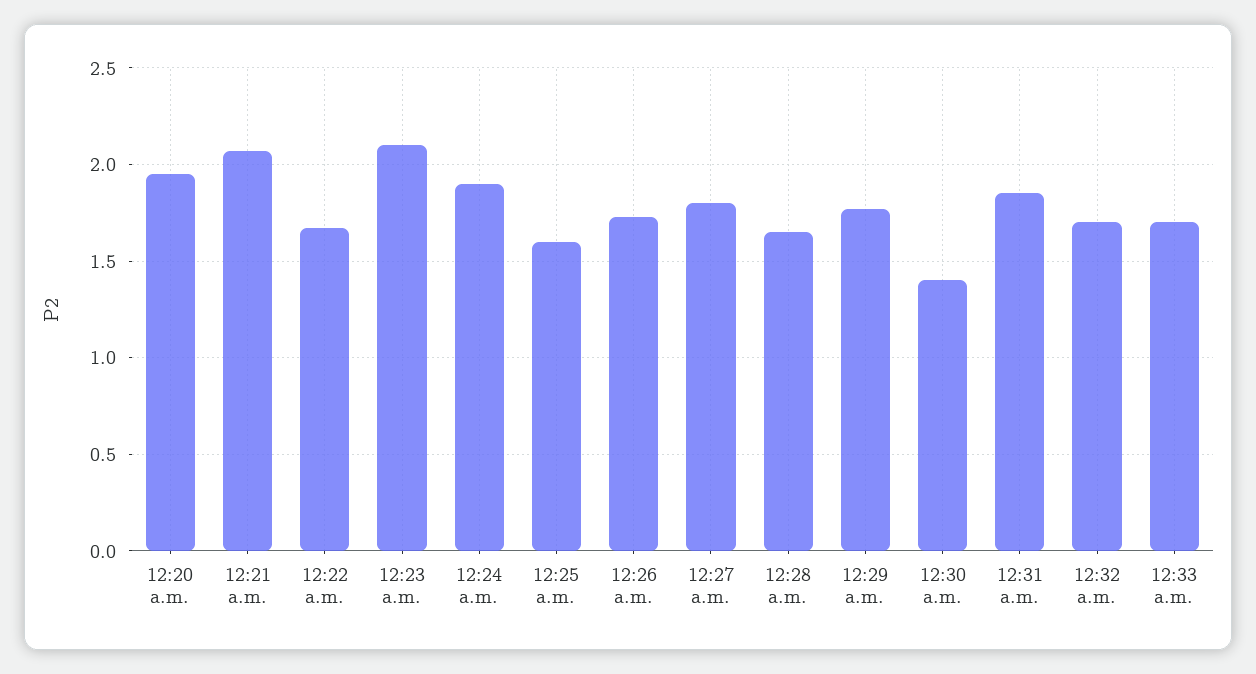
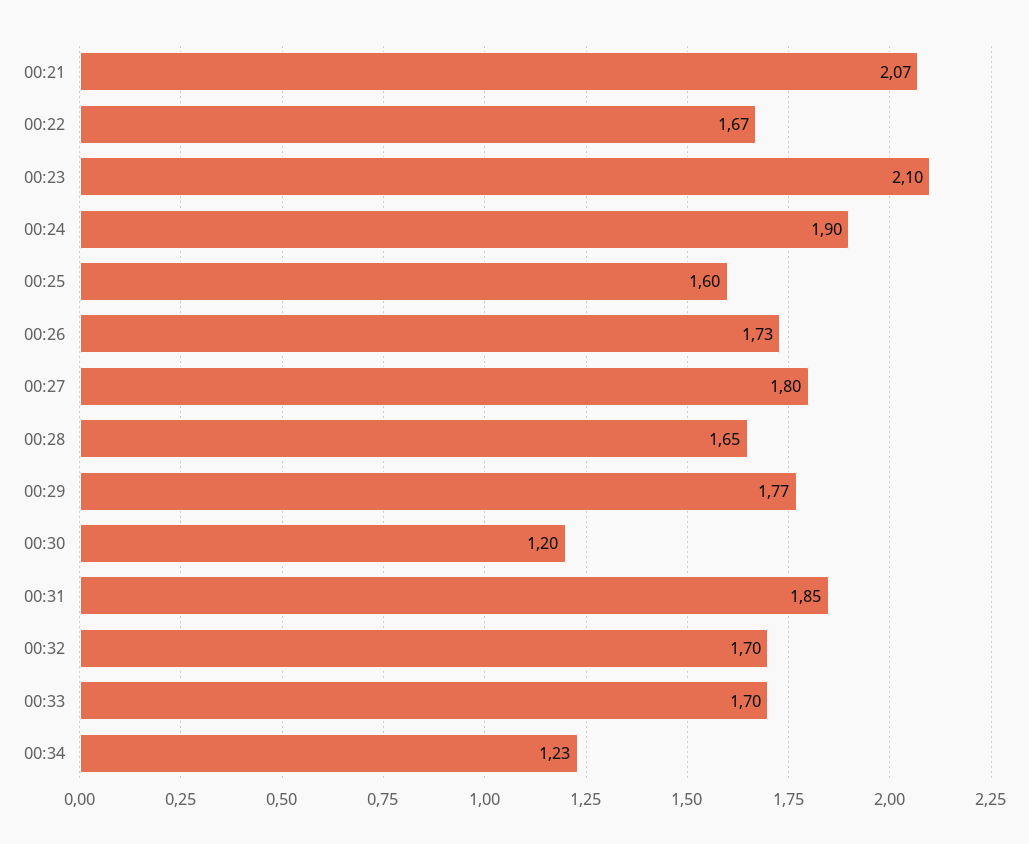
12:20 a.m.: 1.95 -> none
12:30 a.m.: 1.4 -> 1.2
00:34: none -> 1.23

